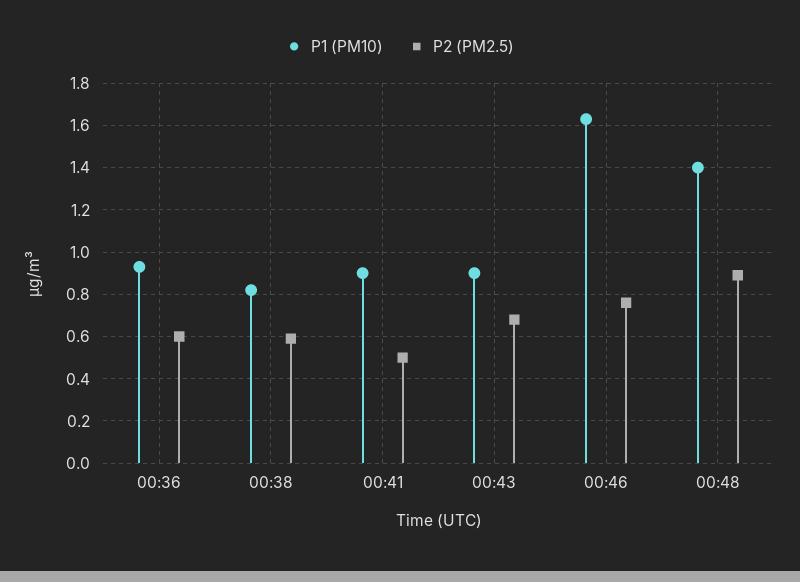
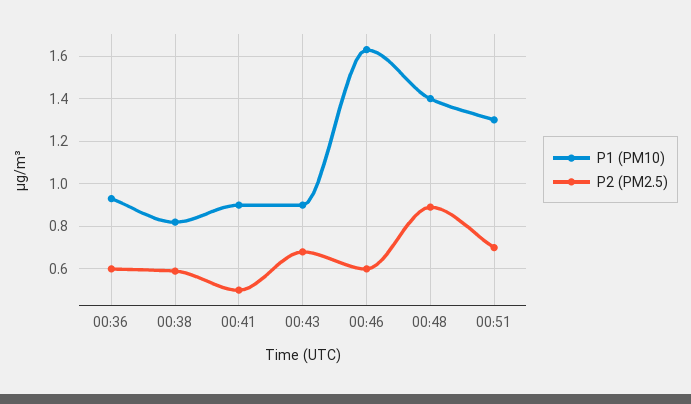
P2 (PM2.5), 00:46: 0.75 -> 0.6
P1 (PM10), 00:51: none -> 1.3
P2 (PM2.5), 00:51: none -> 0.7

